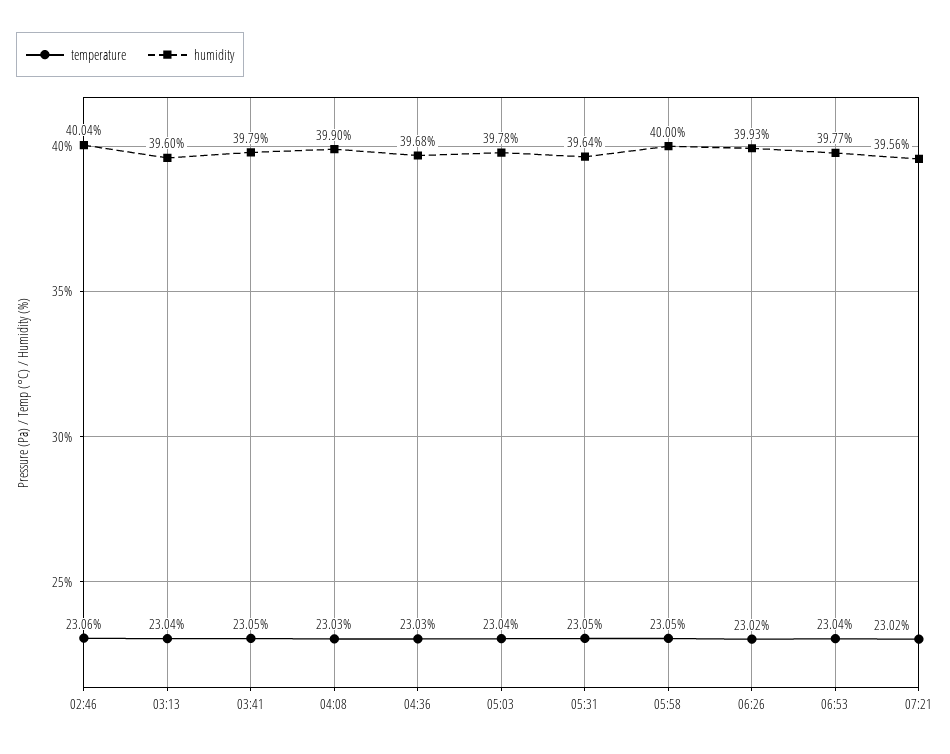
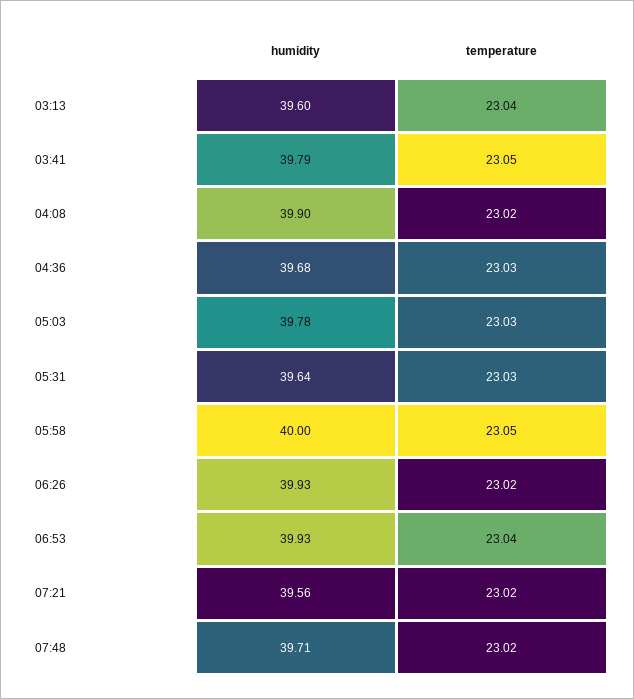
temperature, 02:46: 23.06 -> none
humidity, 02:46: 40.04 -> none
temperature, 04:08: 23.03 -> 23.02
temperature, 05:03: 23.04 -> 23.03
temperature, 05:31: 23.05 -> 23.03
humidity, 06:53: 39.77 -> 39.93
humidity, 07:48: none -> 39.71
temperature, 07:48: none -> 23.02

